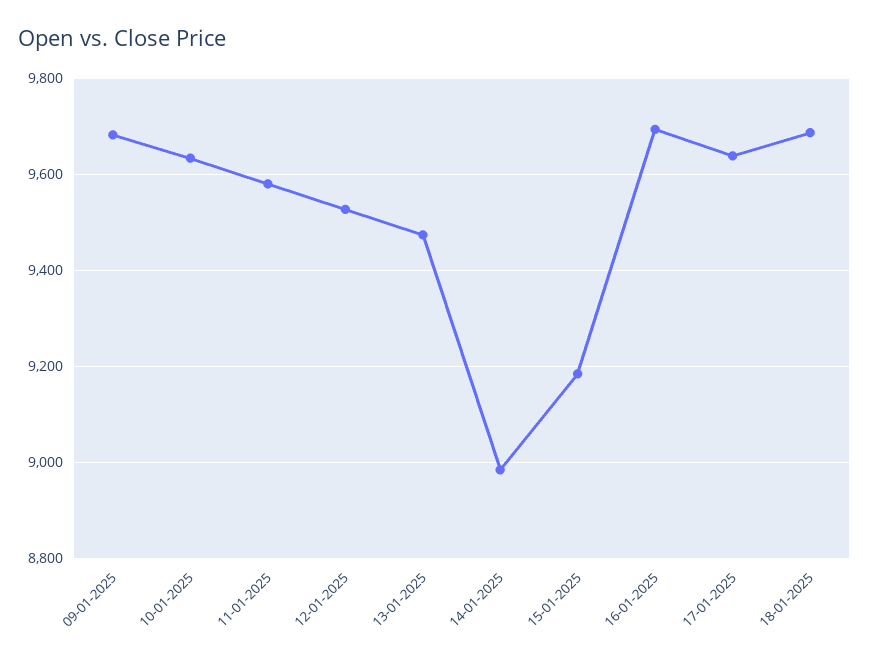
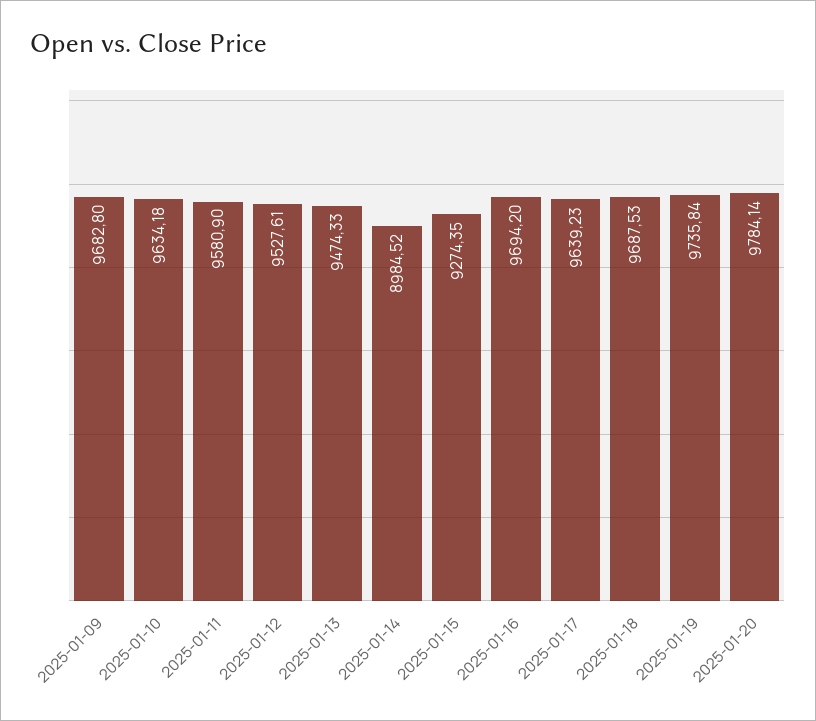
15-01-2025: 9180 -> 9274.35
2025-01-19: none -> 9735.84
2025-01-20: none -> 9784.14

